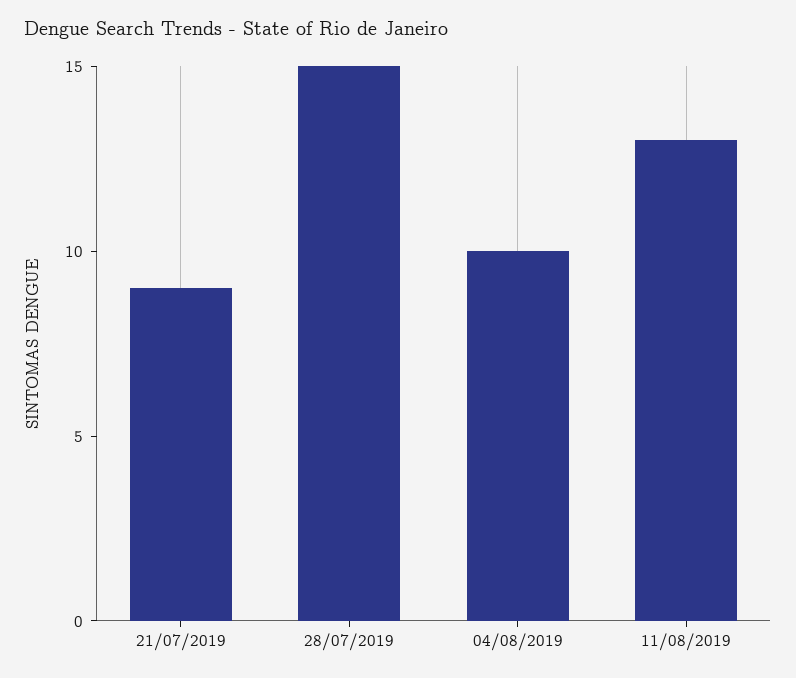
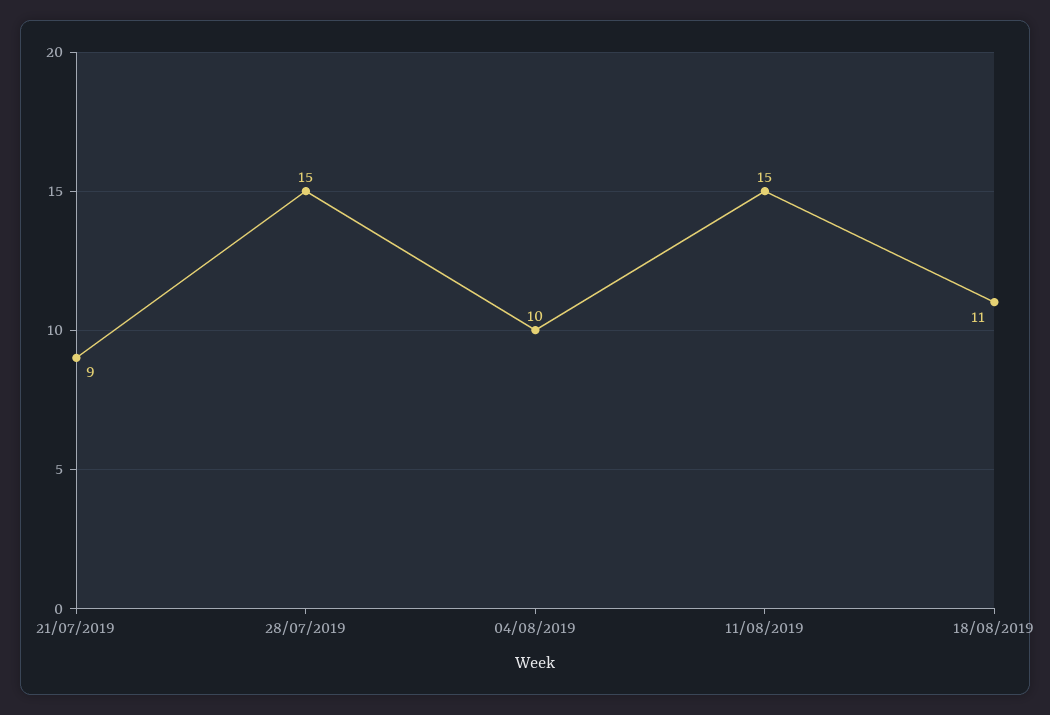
11/08/2019: 13 -> 15
18/08/2019: none -> 11

